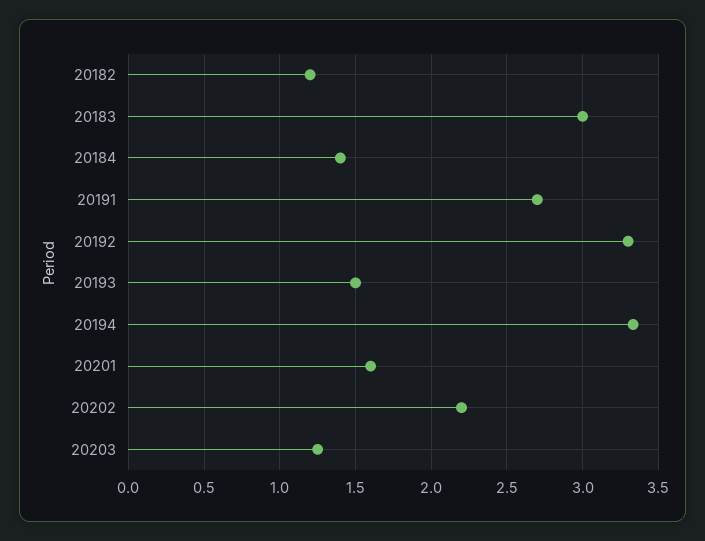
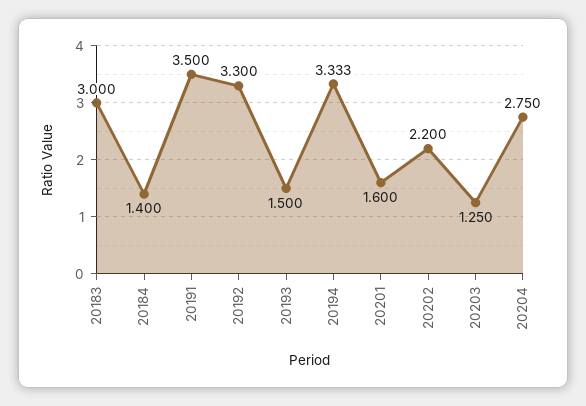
20182: 1.2 -> none
20191: 2.7 -> 3.5
20204: none -> 2.75

